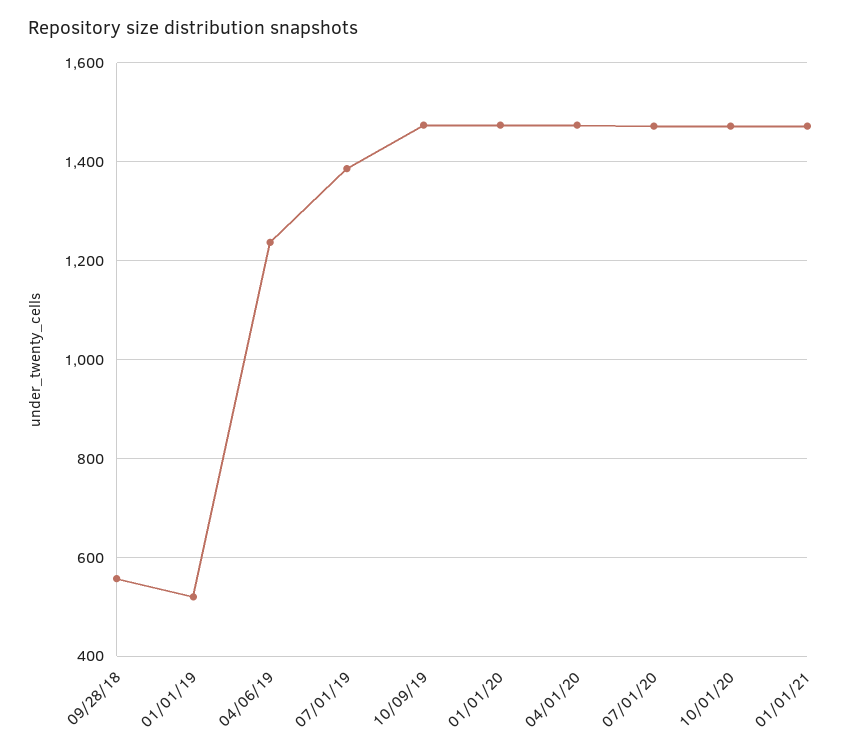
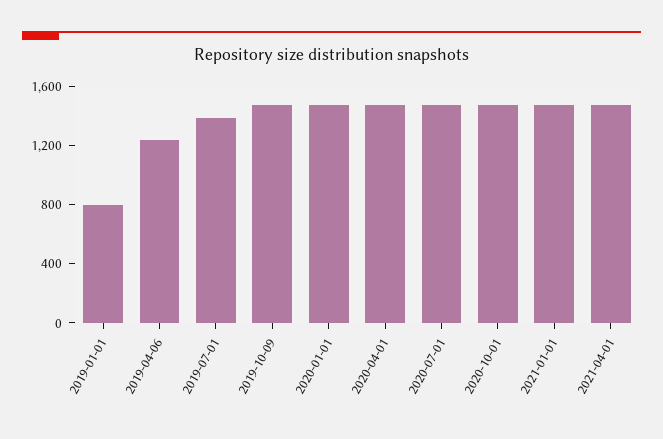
09/28/18: 560 -> none
01/01/19: 520 -> 800
2021-04-01: none -> 1500

